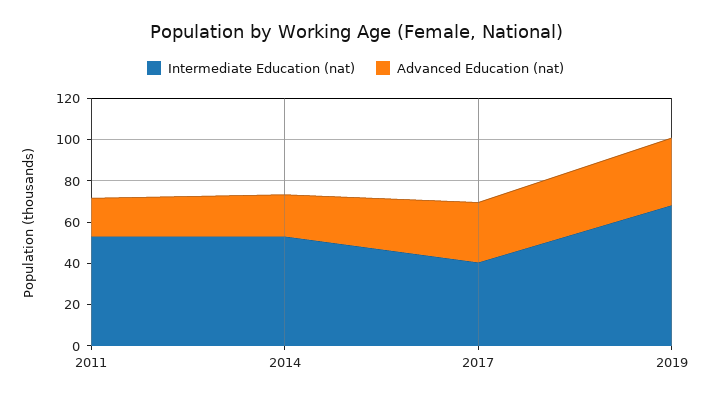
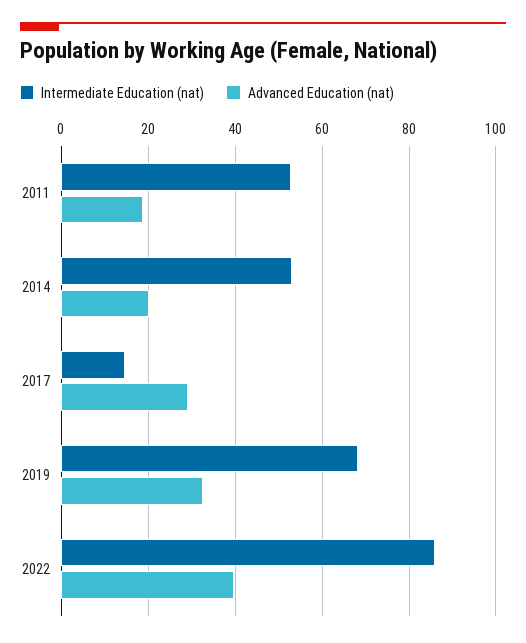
Intermediate Education (nat), 2017: 40 -> 14
Intermediate Education (nat), 2022: none -> 86
Advanced Education (nat), 2022: none -> 40

